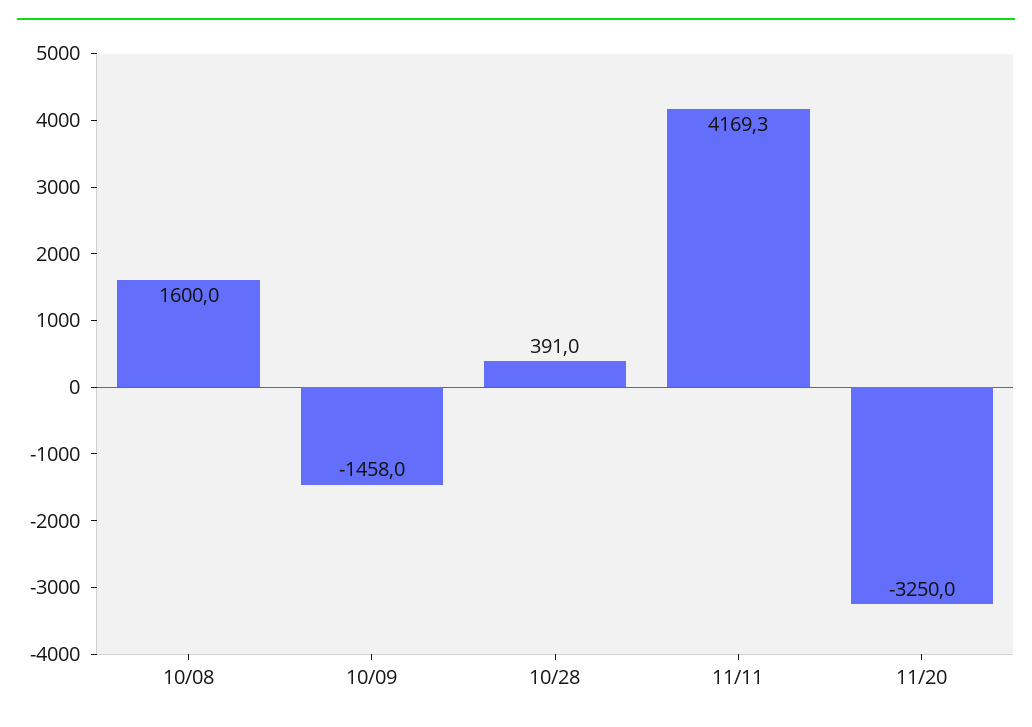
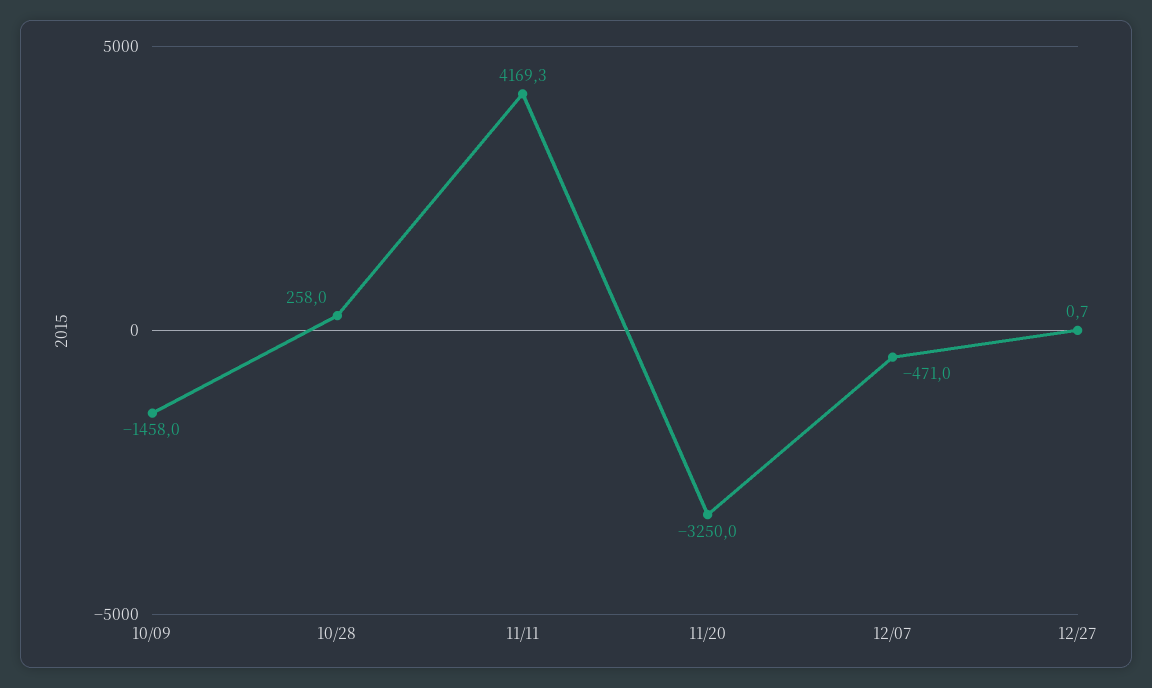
10/08: 1600 -> none
10/28: 391 -> 258
12/07: none -> -471
12/27: none -> 0.7

